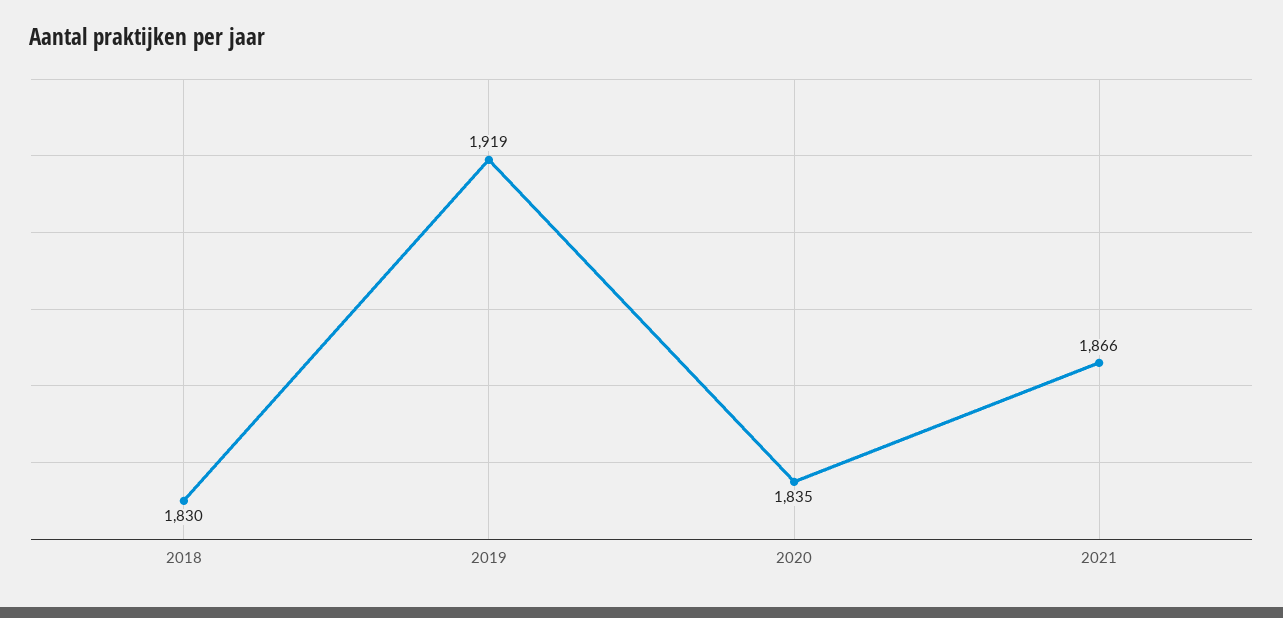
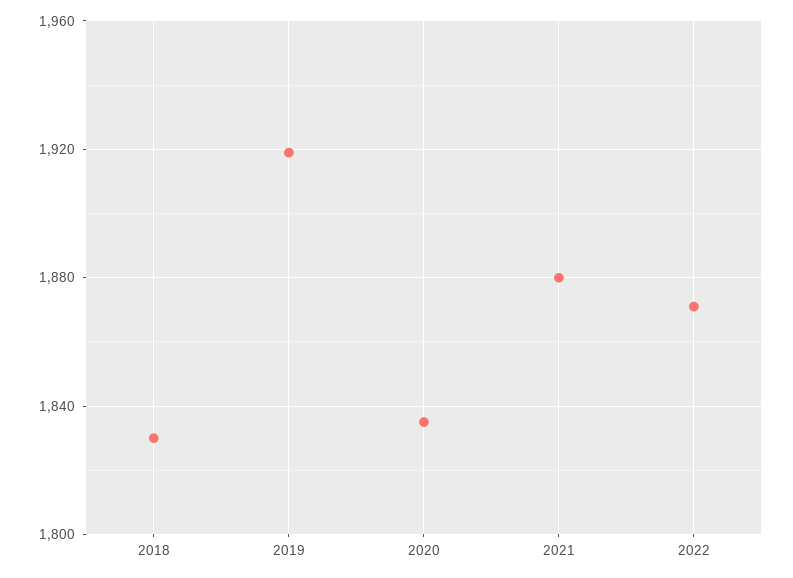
2021: 1866 -> 1880
2022: none -> 1870

